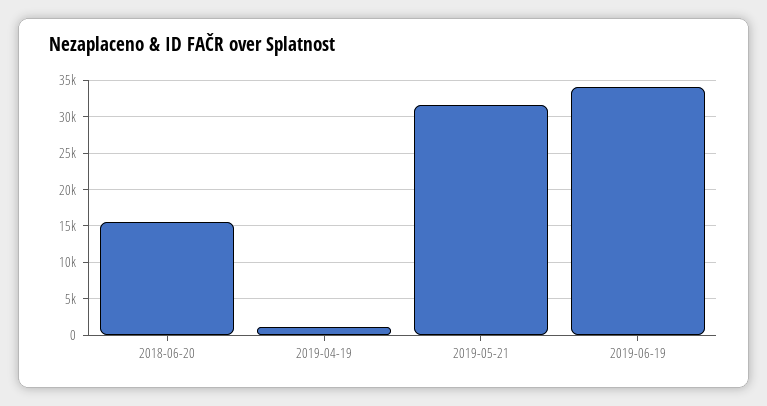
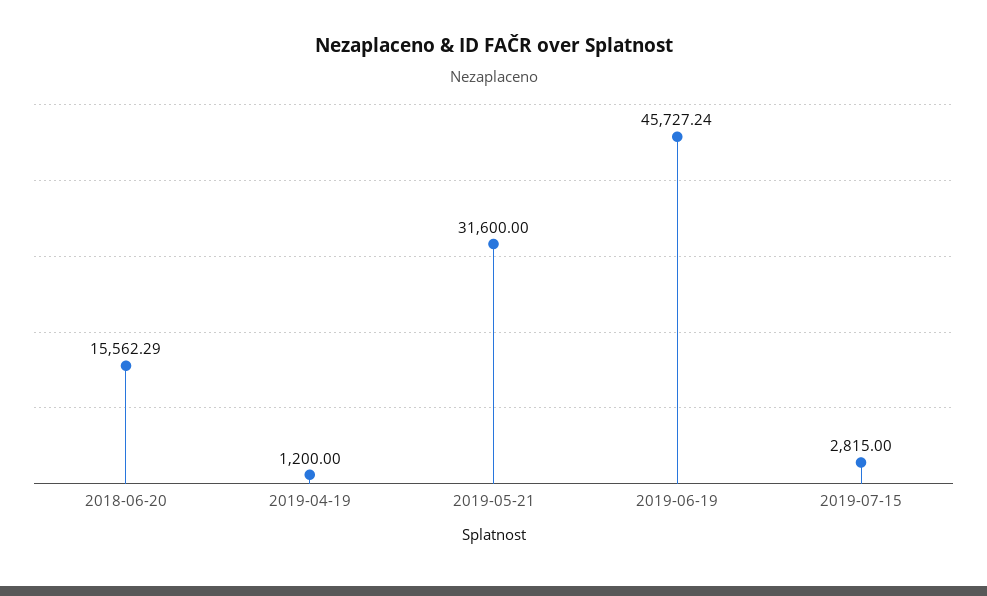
2019-06-19: 34000 -> 45727.24
2019-07-15: none -> 2815

